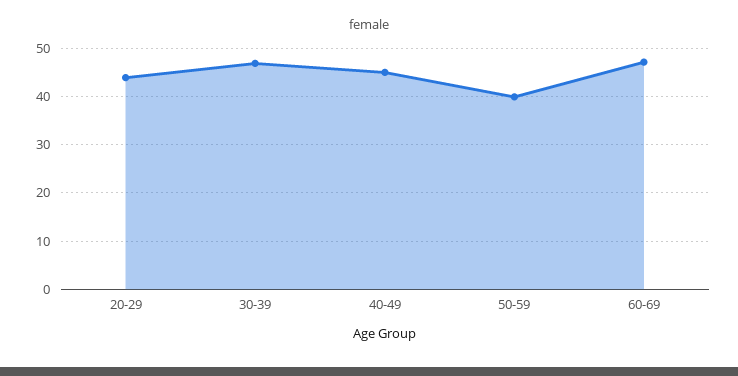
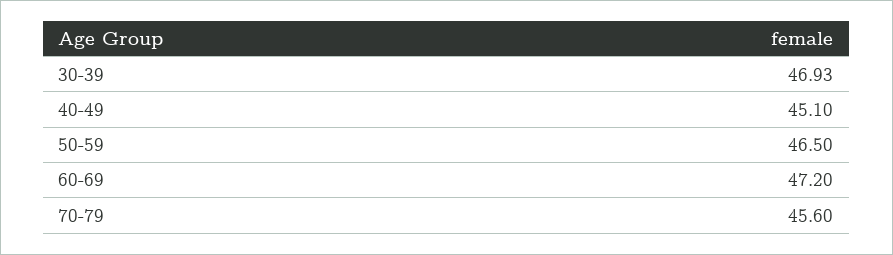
20-29: 44 -> none
50-59: 40 -> 46.5
70-79: none -> 45.6

